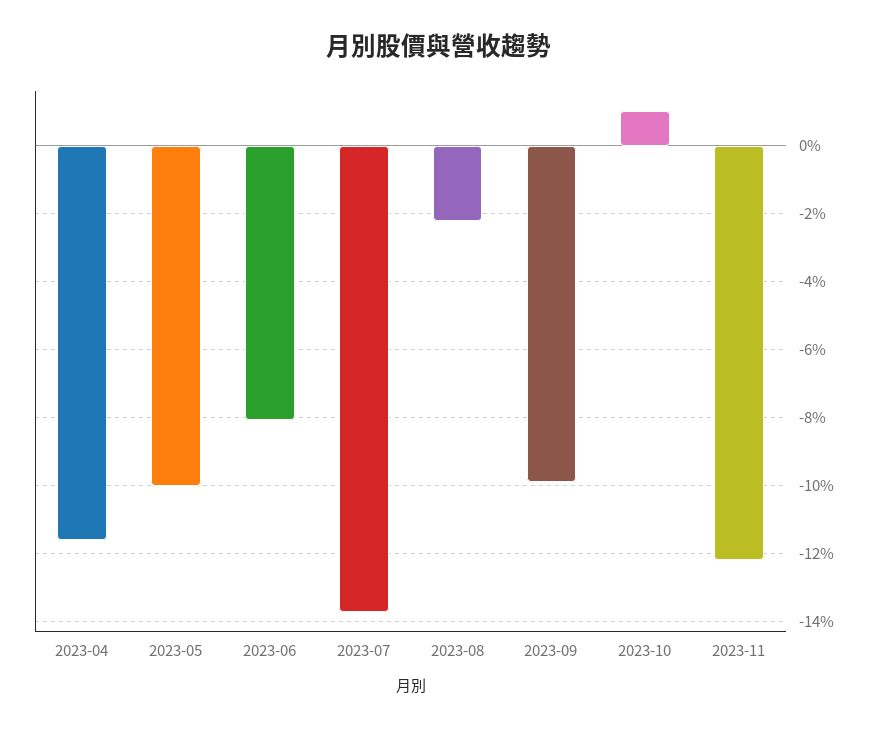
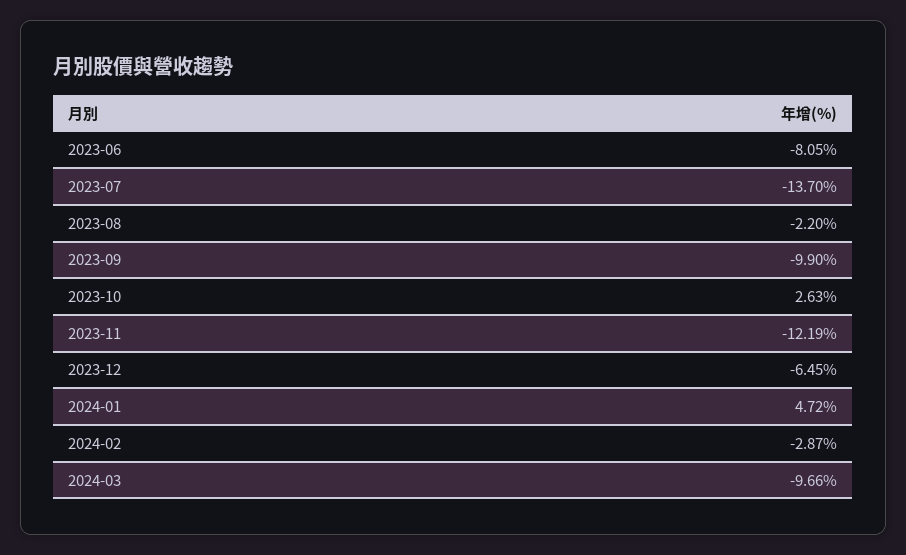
2023-04: -11.6 -> none
2023-05: -10 -> none
2023-10: 1 -> 2.63
2023-12: none -> -6.45
2024-01: none -> 4.72
2024-02: none -> -2.87
2024-03: none -> -9.66

